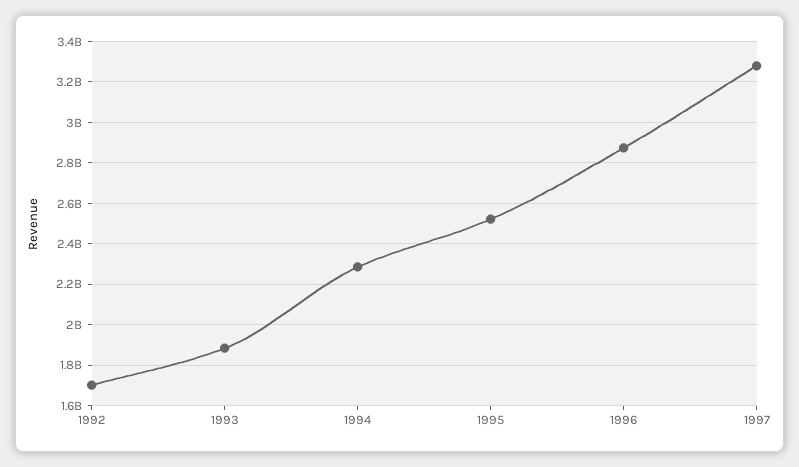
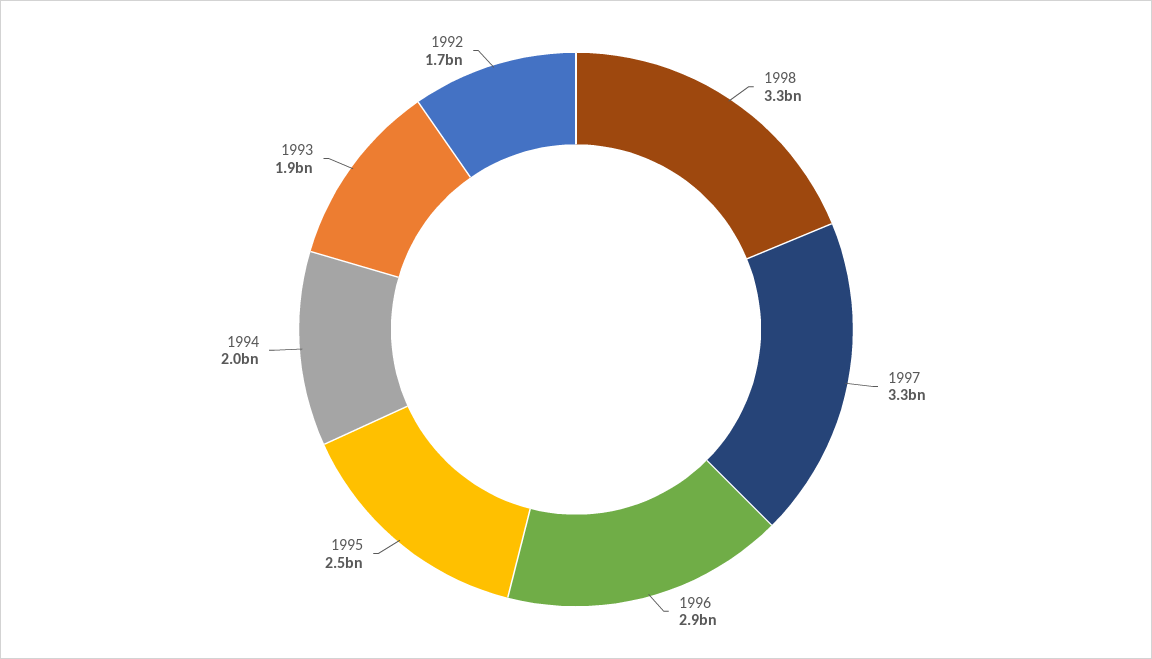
1994: 2300000000 -> 2000000000
1998: none -> 3300000000

